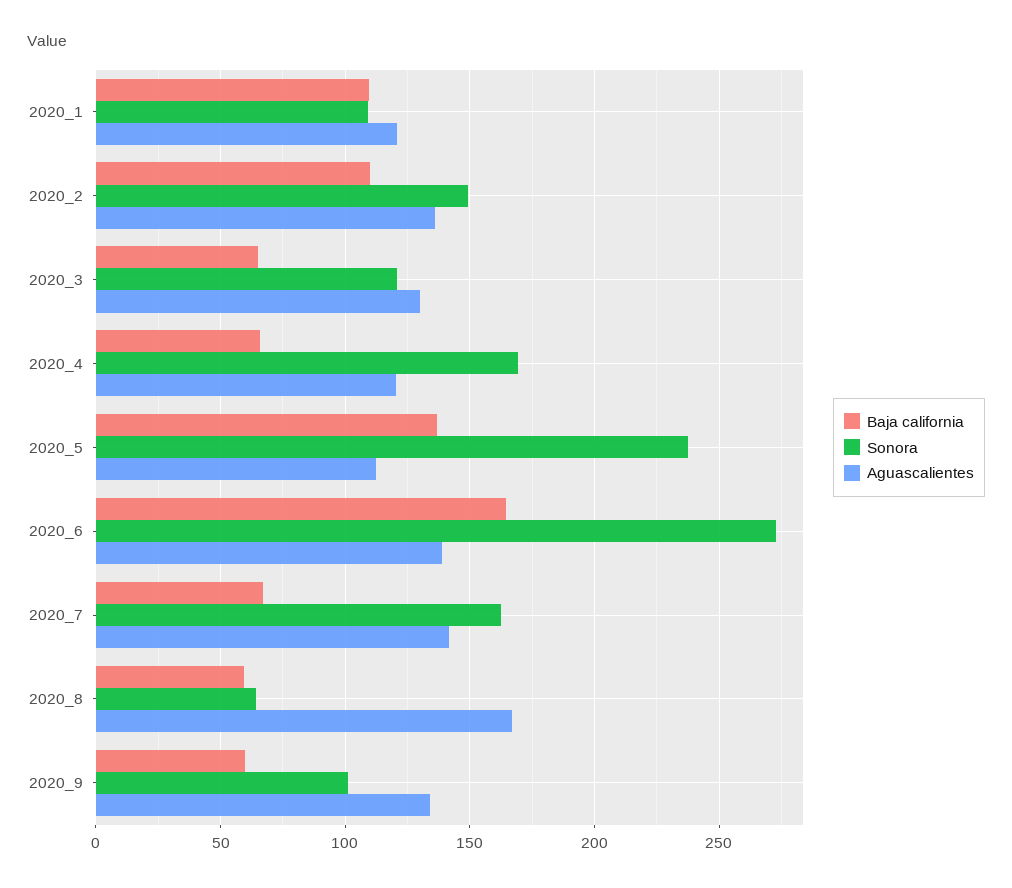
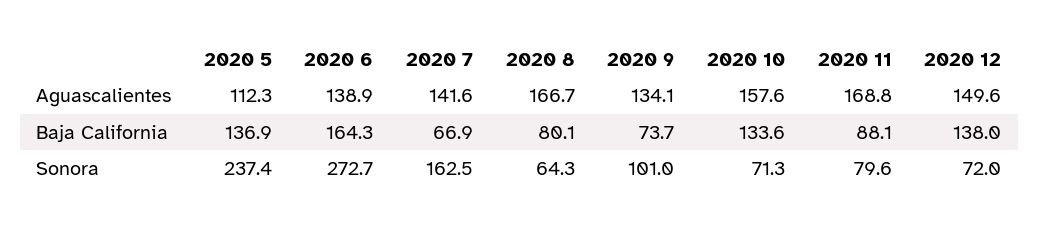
Baja california, 2020_1: 110 -> none
Sonora, 2020_1: 110 -> none
Aguascalientes, 2020_1: 120 -> none
Baja california, 2020_2: 110 -> none
Sonora, 2020_2: 150 -> none
Aguascalientes, 2020_2: 135 -> none
Baja california, 2020_3: 65 -> none
Sonora, 2020_3: 120 -> none
Aguascalientes, 2020_3: 130 -> none
Baja california, 2020_4: 65 -> none
Sonora, 2020_4: 170 -> none
Aguascalientes, 2020_4: 120 -> none
Baja california, 2020_8: 60 -> 80.1
Baja california, 2020_9: 60 -> 73.7
Aguascalientes, 2020 10: none -> 157.6
Aguascalientes, 2020 11: none -> 168.8
Aguascalientes, 2020 12: none -> 149.6
Baja california, 2020 10: none -> 133.6
Baja california, 2020 11: none -> 88.1
Baja california, 2020 12: none -> 138
Sonora, 2020 10: none -> 71.3
Sonora, 2020 11: none -> 79.6
Sonora, 2020 12: none -> 72

